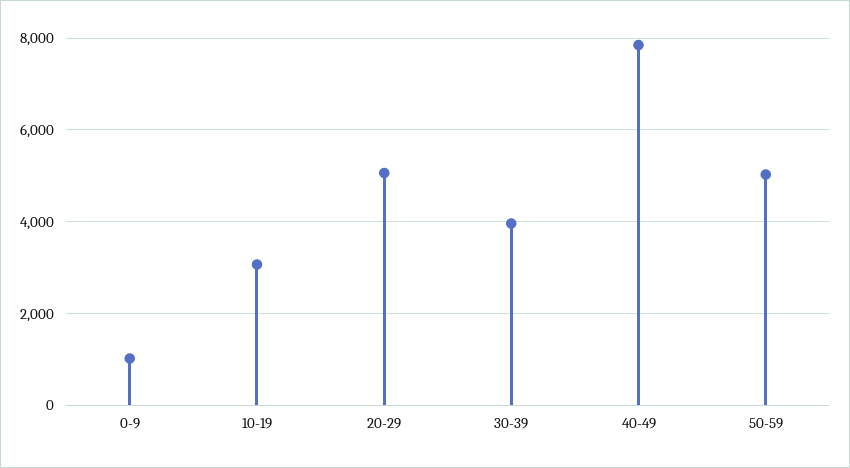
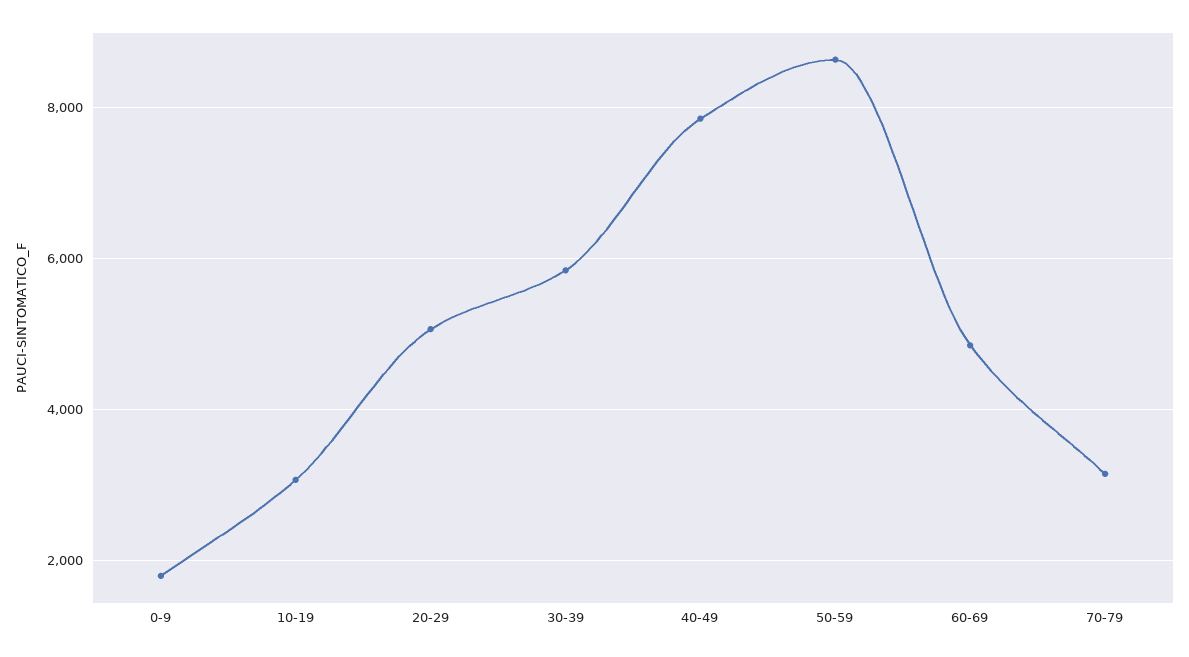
0-9: 1000 -> 1800
30-39: 4000 -> 5800
50-59: 5000 -> 8600
60-69: none -> 4800
70-79: none -> 3200

